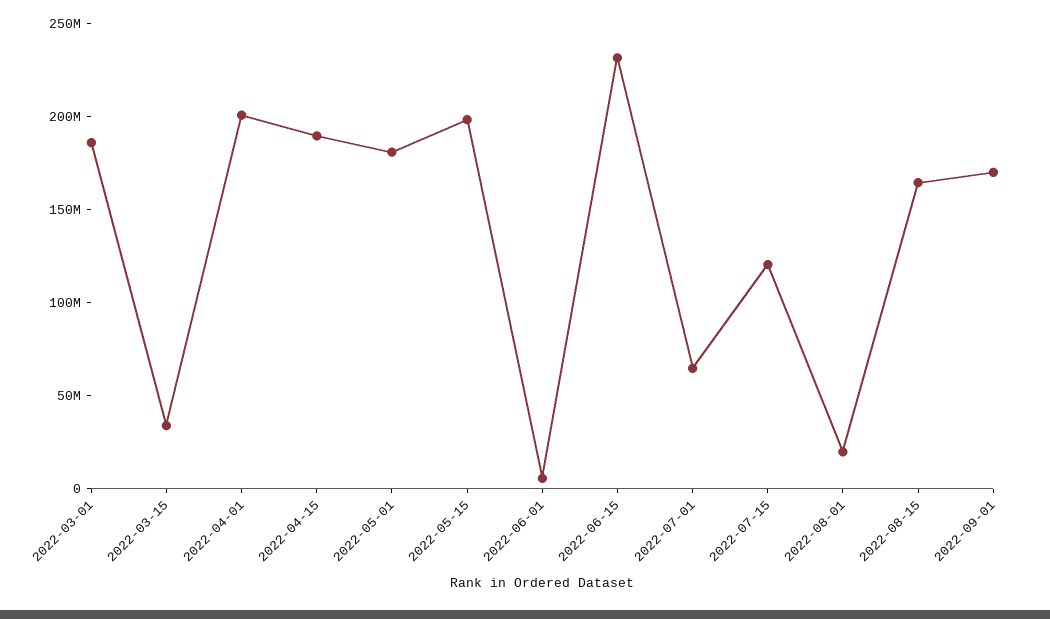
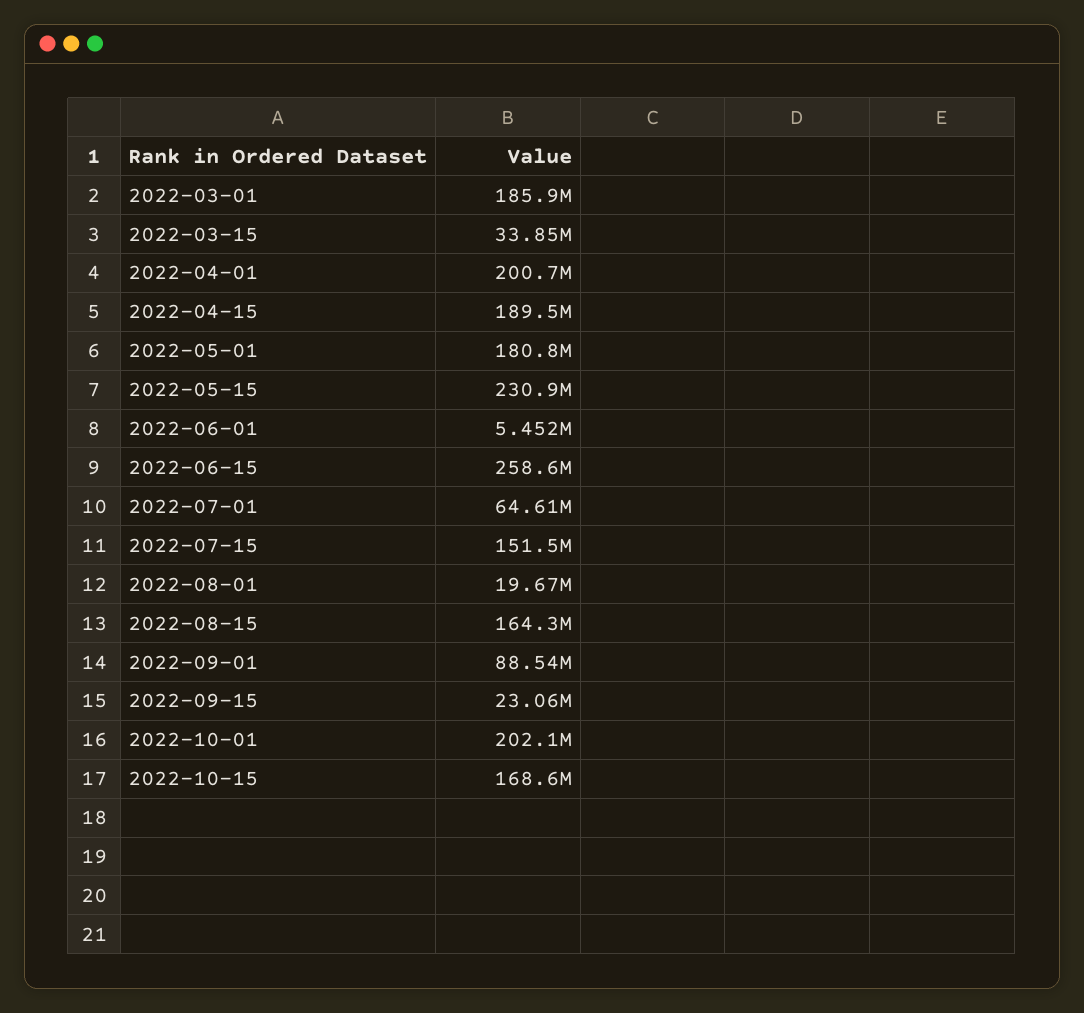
2022-05-15: 200000000 -> 230900000
2022-06-15: 230000000 -> 258600000
2022-07-15: 120000000 -> 151500000
2022-09-01: 170000000 -> 88540000
2022-09-15: none -> 23060000
2022-10-01: none -> 202100000
2022-10-15: none -> 168600000

